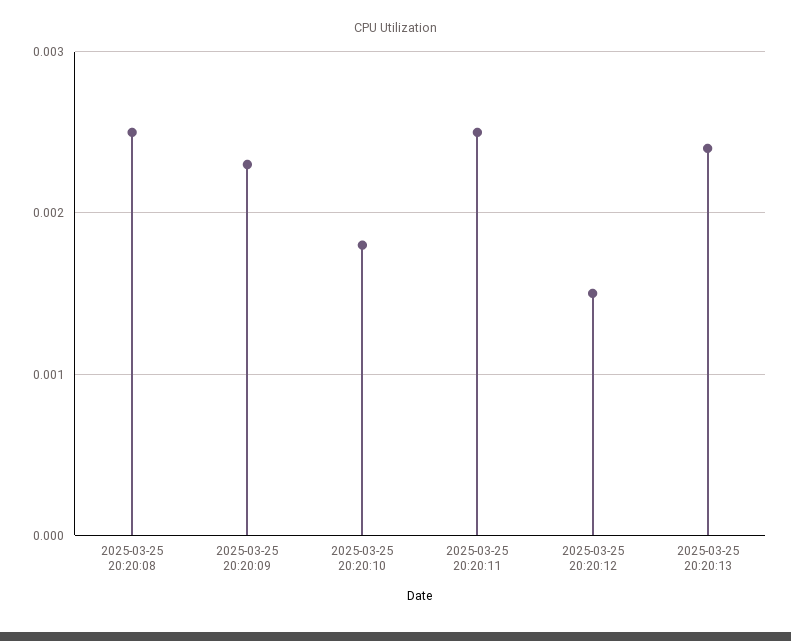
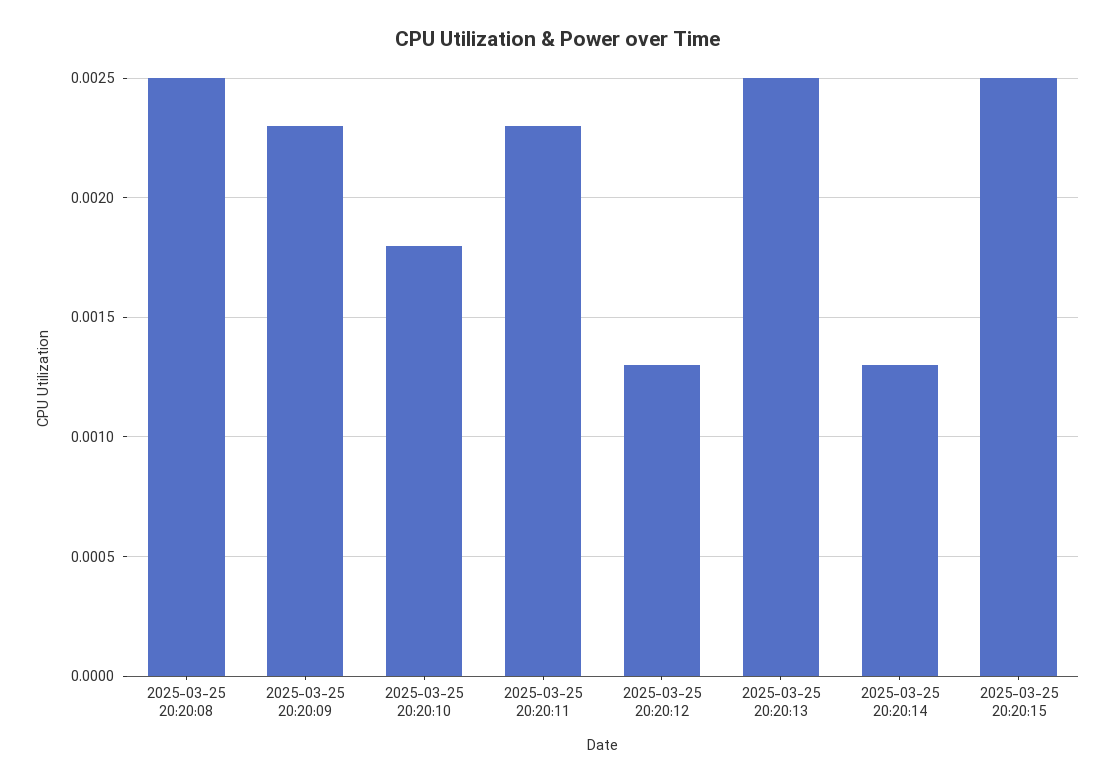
2025-03-25 20:20:11: 0.0025 -> 0.0023
2025-03-25 20:20:12: 0.0015 -> 0.0013
2025-03-25 20:20:13: 0.0024 -> 0.0025
2025-03-25 20:20:14: none -> 0.0013
2025-03-25 20:20:15: none -> 0.0025

